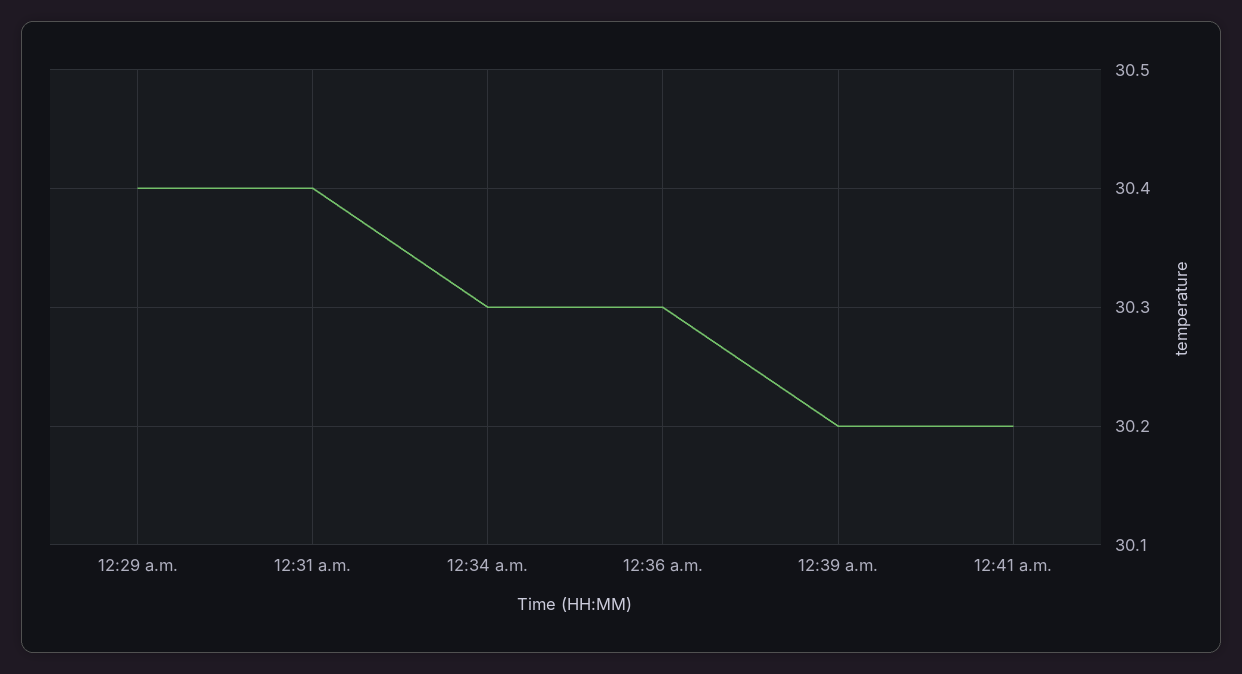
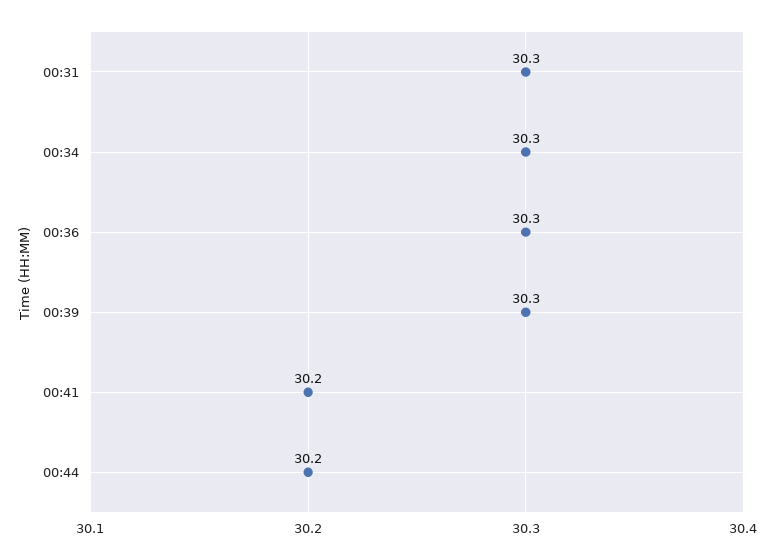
12:29 a.m.: 30.4 -> none
12:31 a.m.: 30.4 -> 30.3
12:39 a.m.: 30.2 -> 30.3
00:44: none -> 30.2

